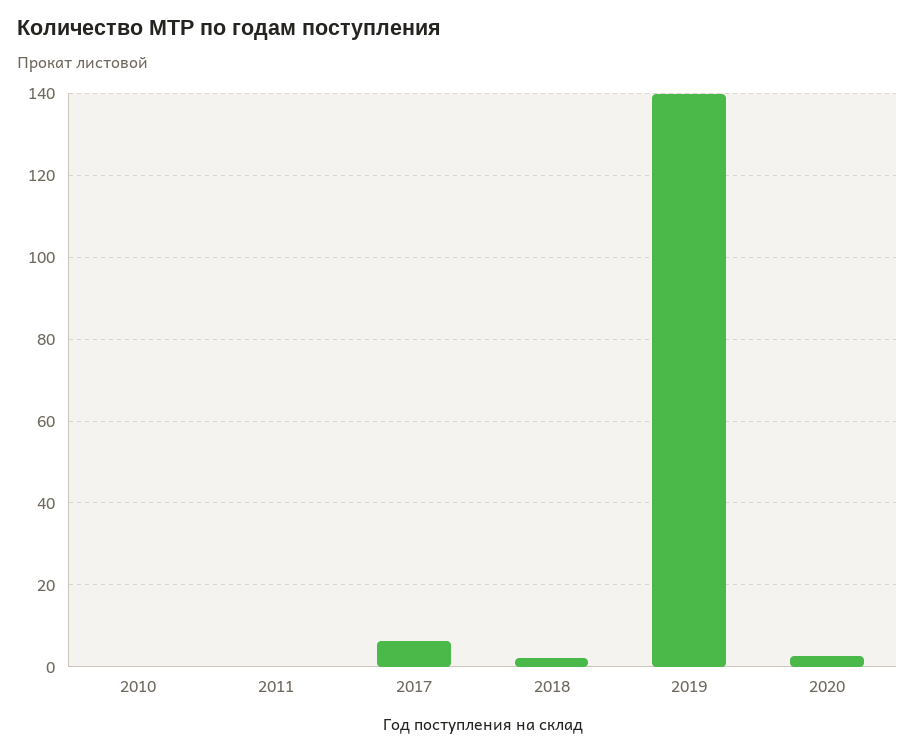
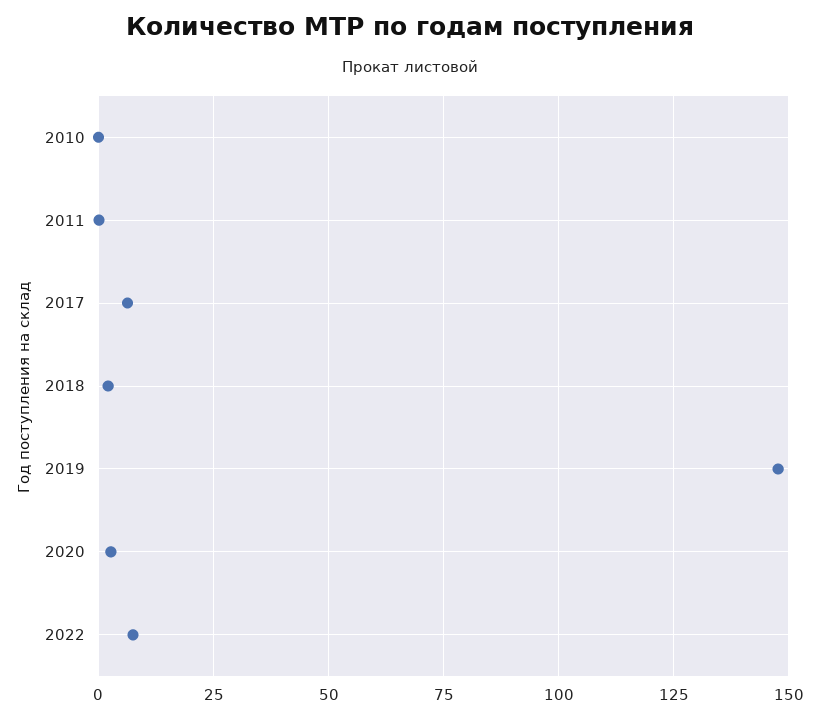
2019: 140 -> 147.5
2022: none -> 7.5

